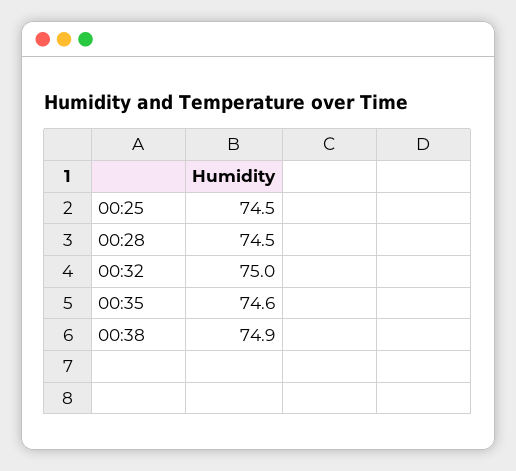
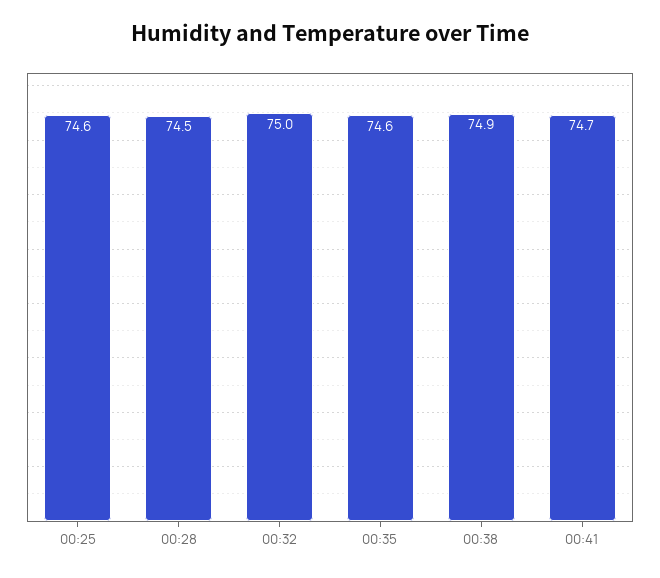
00:25: 74.5 -> 74.6
00:41: none -> 74.7

